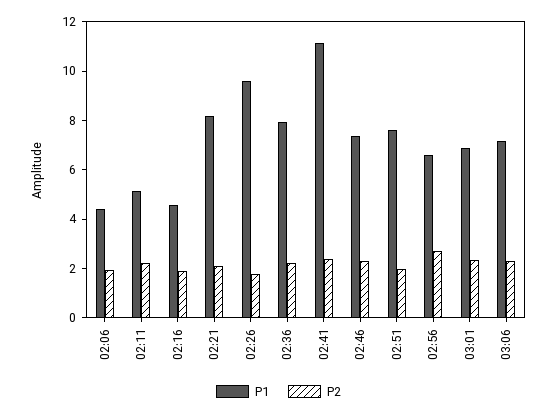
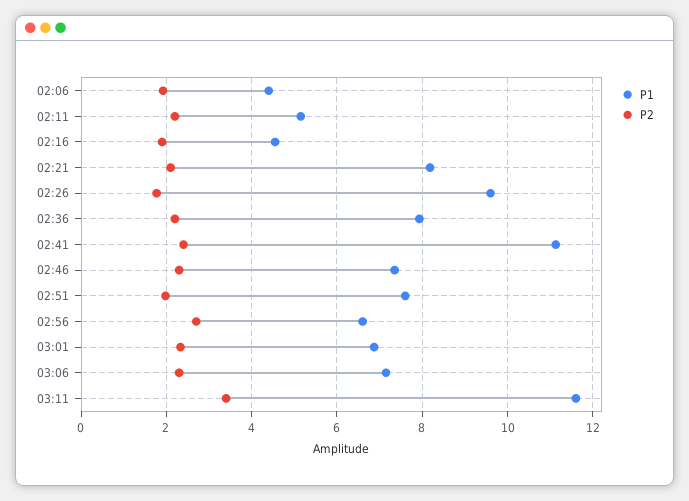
P1, 03:11: none -> 11.6
P2, 03:11: none -> 3.4

